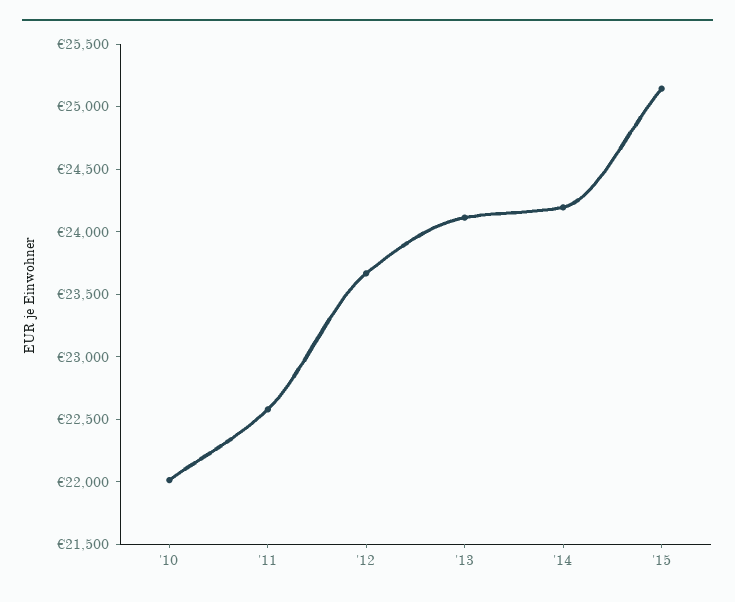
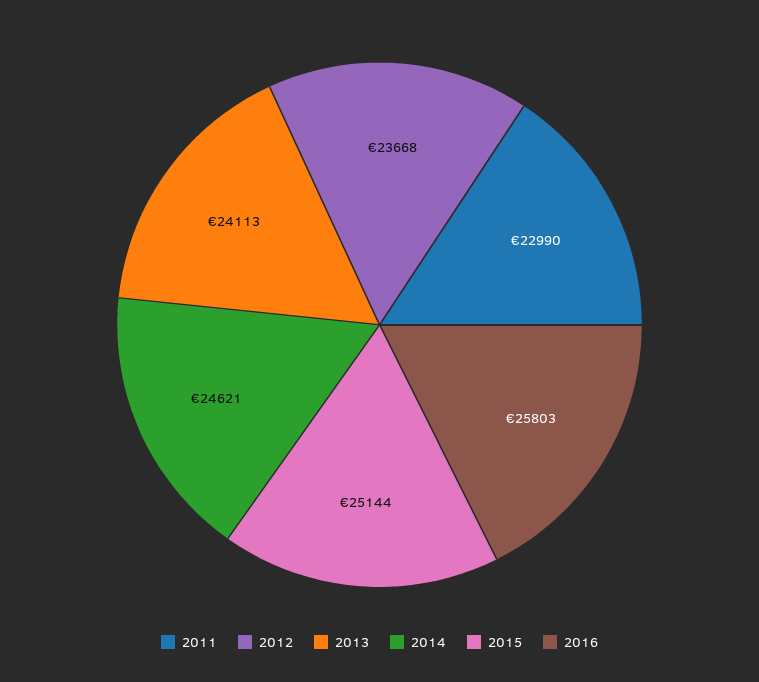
'10: 22000 -> none
'11: 22600 -> 22990
'14: 24200 -> 24621
2016: none -> 25803

